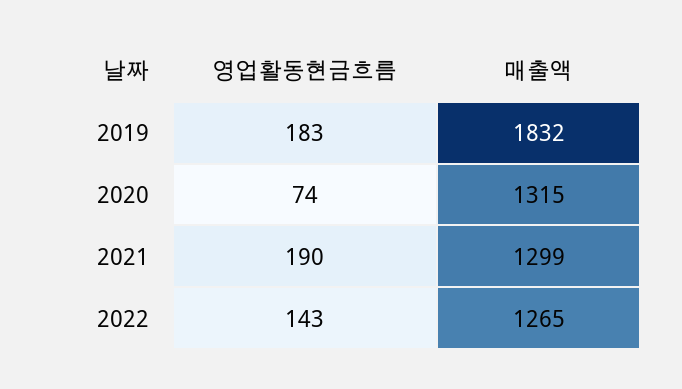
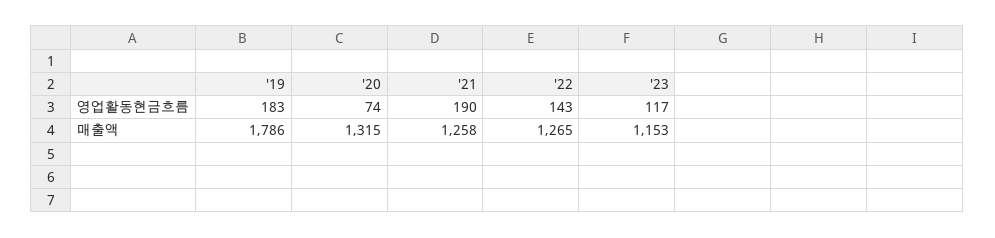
매출액, 2019: 1832 -> 1786
매출액, 2021: 1299 -> 1258
영업활동현금흐름, '23: none -> 117
매출액, '23: none -> 1153

